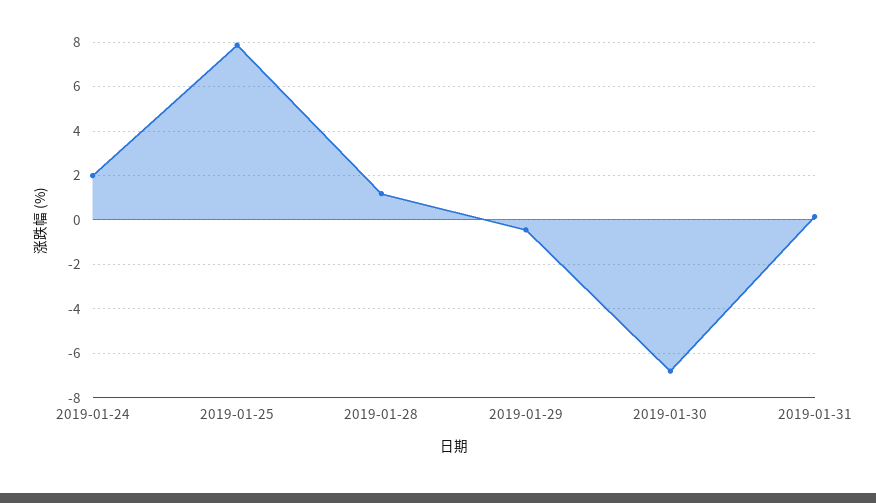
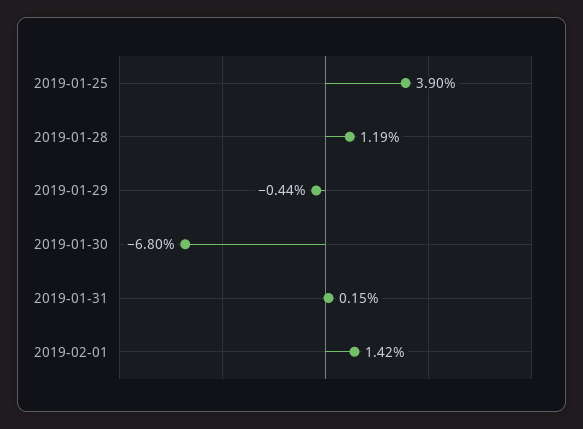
2019-01-24: 2 -> none
2019-01-25: 8 -> 3.9
2019-02-01: none -> 1.42

